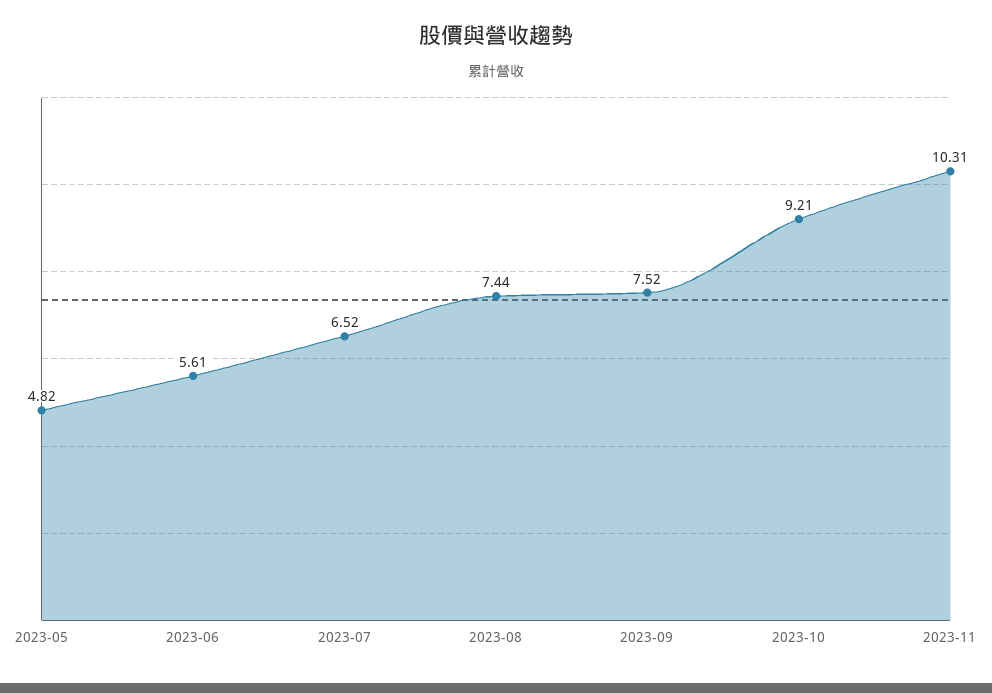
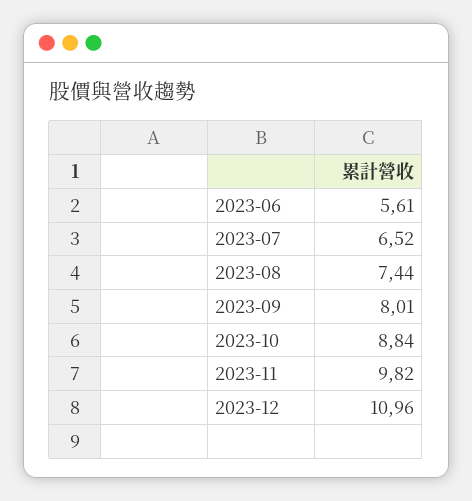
2023-05: 4.82 -> none
2023-09: 7.52 -> 8.01
2023-10: 9.21 -> 8.84
2023-11: 10.31 -> 9.82
2023-12: none -> 10.96

